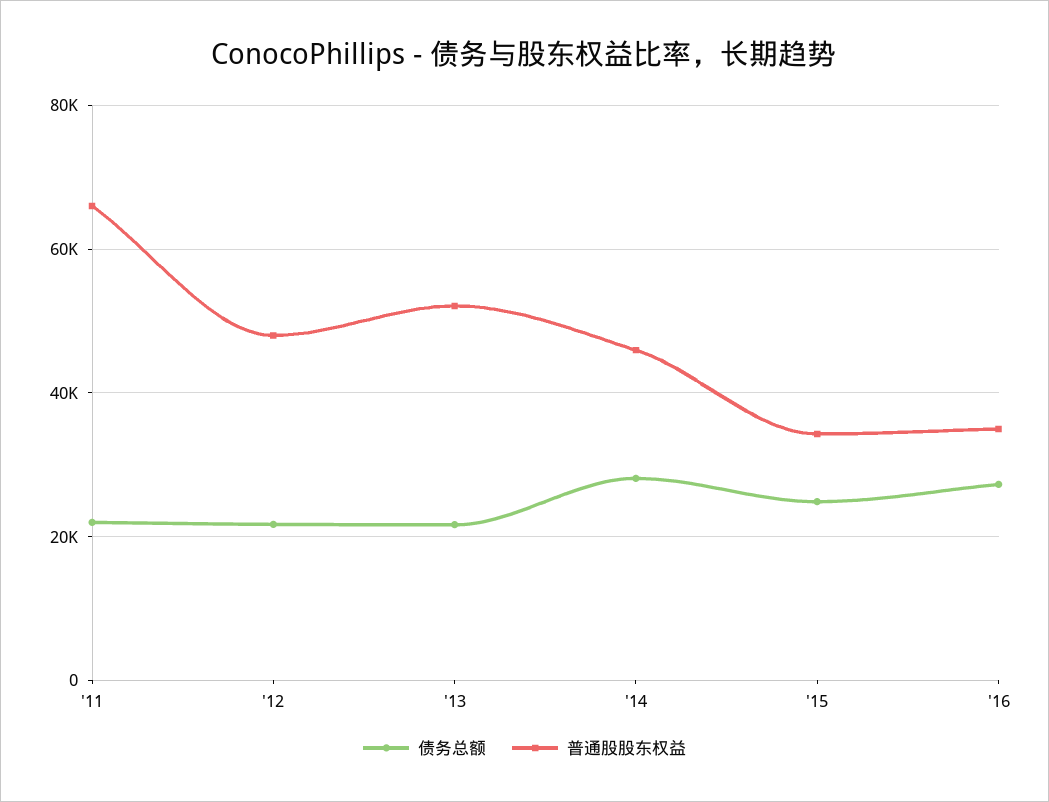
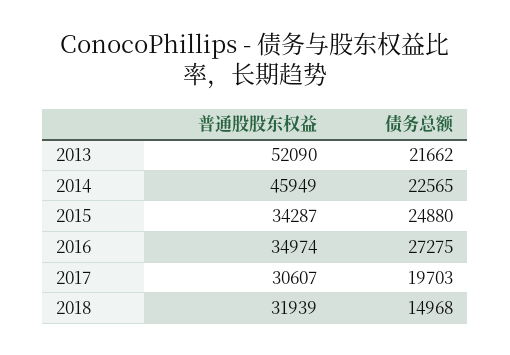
债务总额, '11: 22000 -> none
普通股股东权益, '11: 66000 -> none
债务总额, '12: 22000 -> none
普通股股东权益, '12: 48000 -> none
债务总额, '14: 28000 -> 22565
普通股股东权益, 2017: none -> 30607
债务总额, 2017: none -> 19703
普通股股东权益, 2018: none -> 31939
债务总额, 2018: none -> 14968

